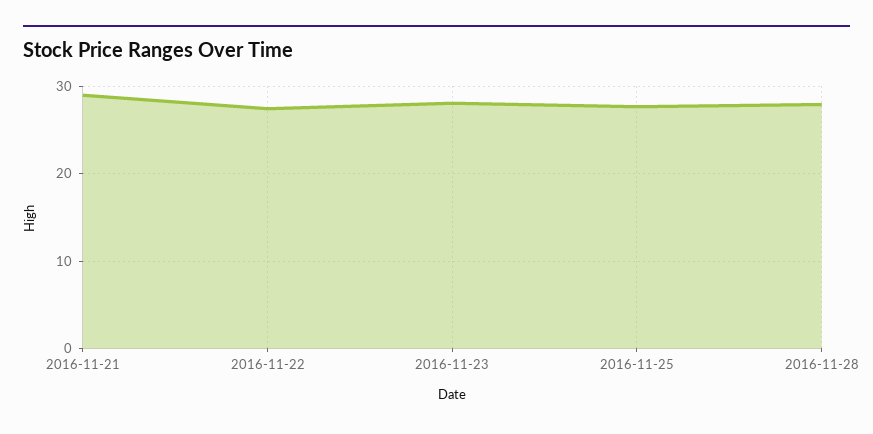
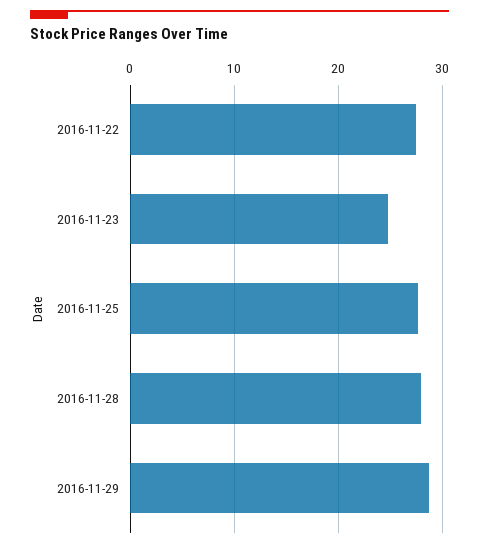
2016-11-21: 29 -> none
2016-11-23: 28 -> 25
2016-11-29: none -> 29

